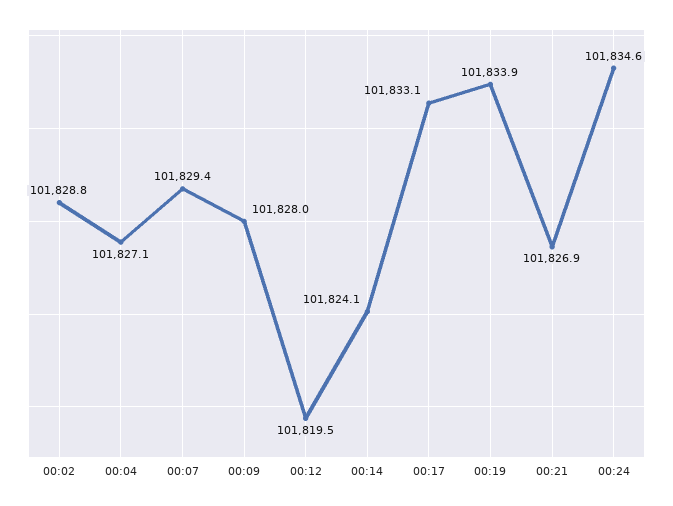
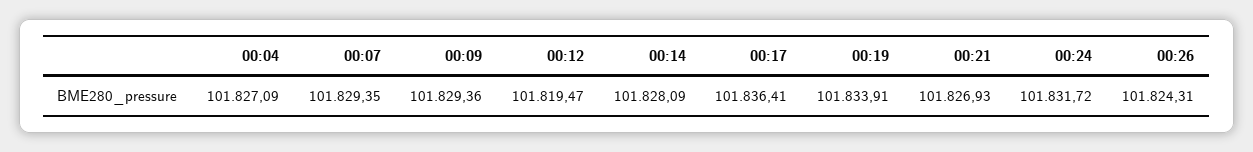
00:02: 101828.8 -> none
00:09: 101828 -> 101829.36
00:14: 101824.1 -> 101828.09
00:17: 101833.1 -> 101836.41
00:24: 101834.6 -> 101831.72
00:26: none -> 101824.31

